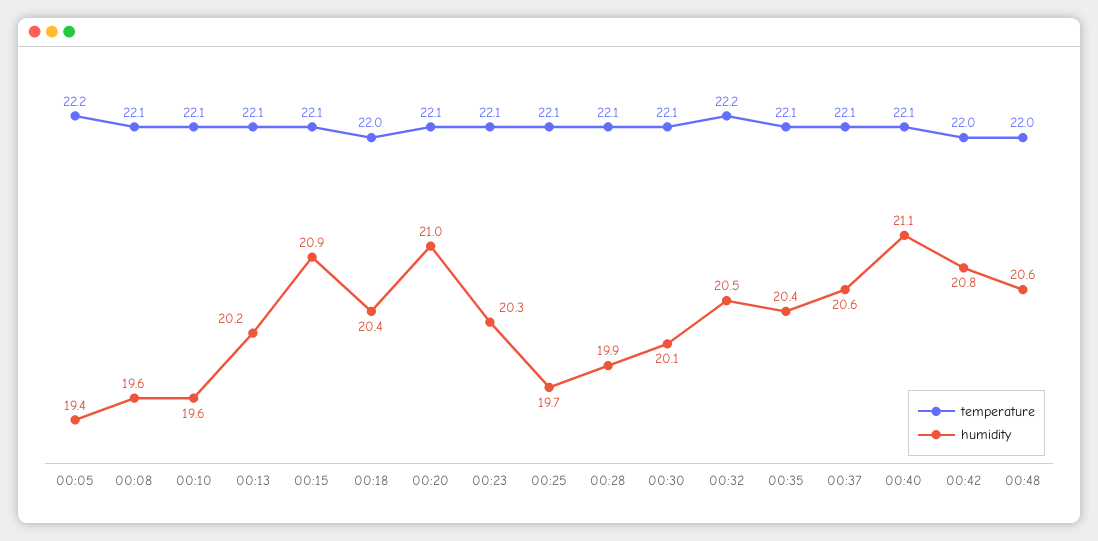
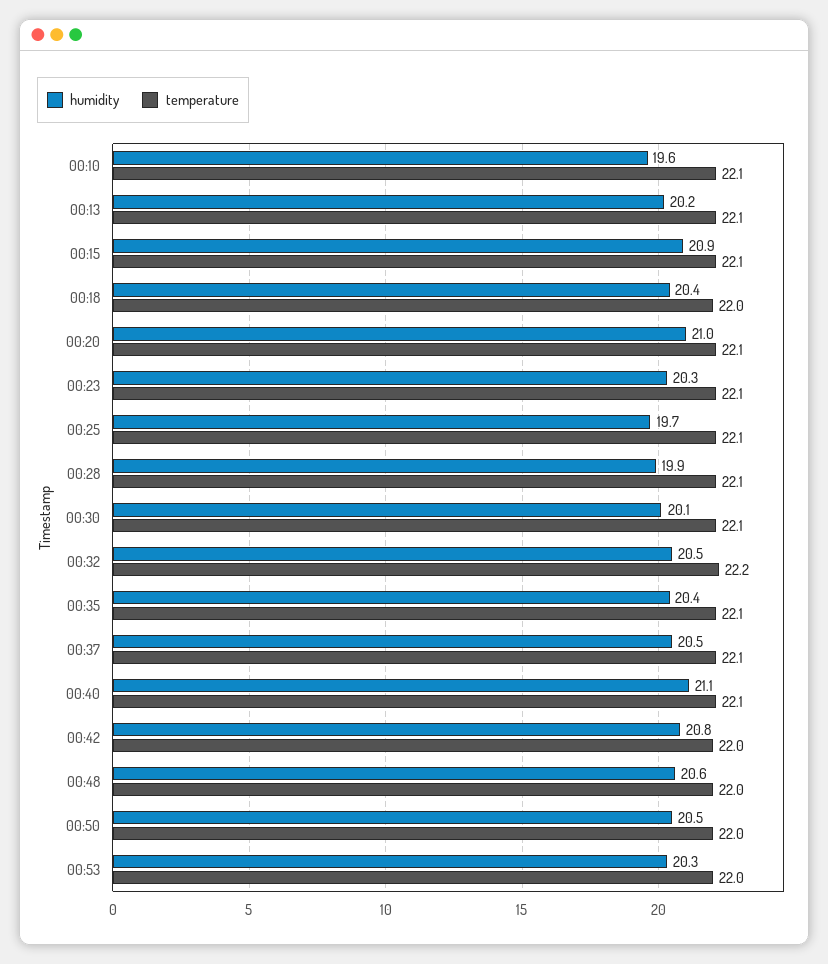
temperature, 00:05: 22.2 -> none
humidity, 00:05: 19.4 -> none
temperature, 00:08: 22.1 -> none
humidity, 00:08: 19.6 -> none
humidity, 00:37: 20.6 -> 20.5
humidity, 00:50: none -> 20.5
temperature, 00:50: none -> 22
humidity, 00:53: none -> 20.3
temperature, 00:53: none -> 22

